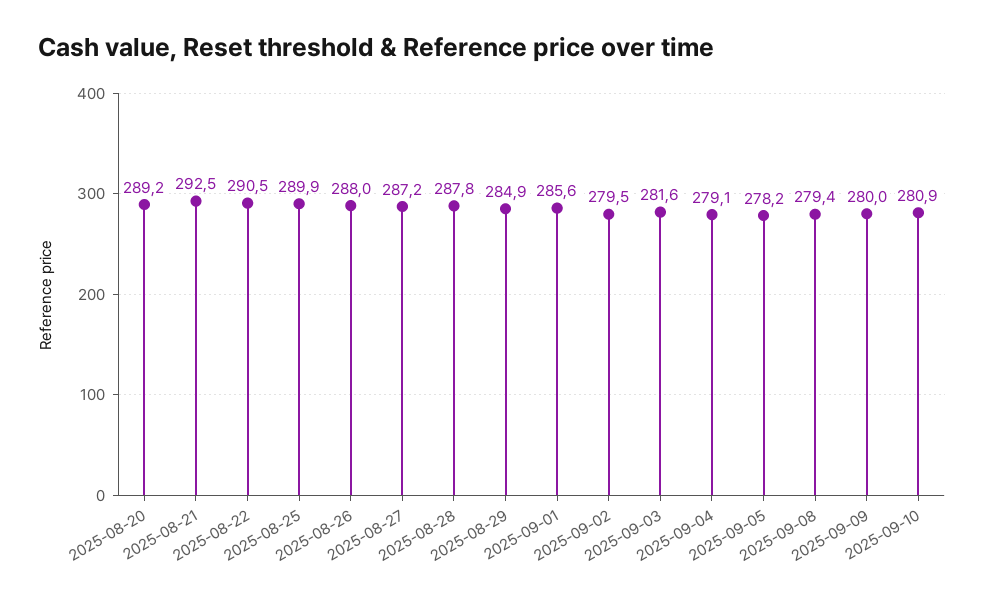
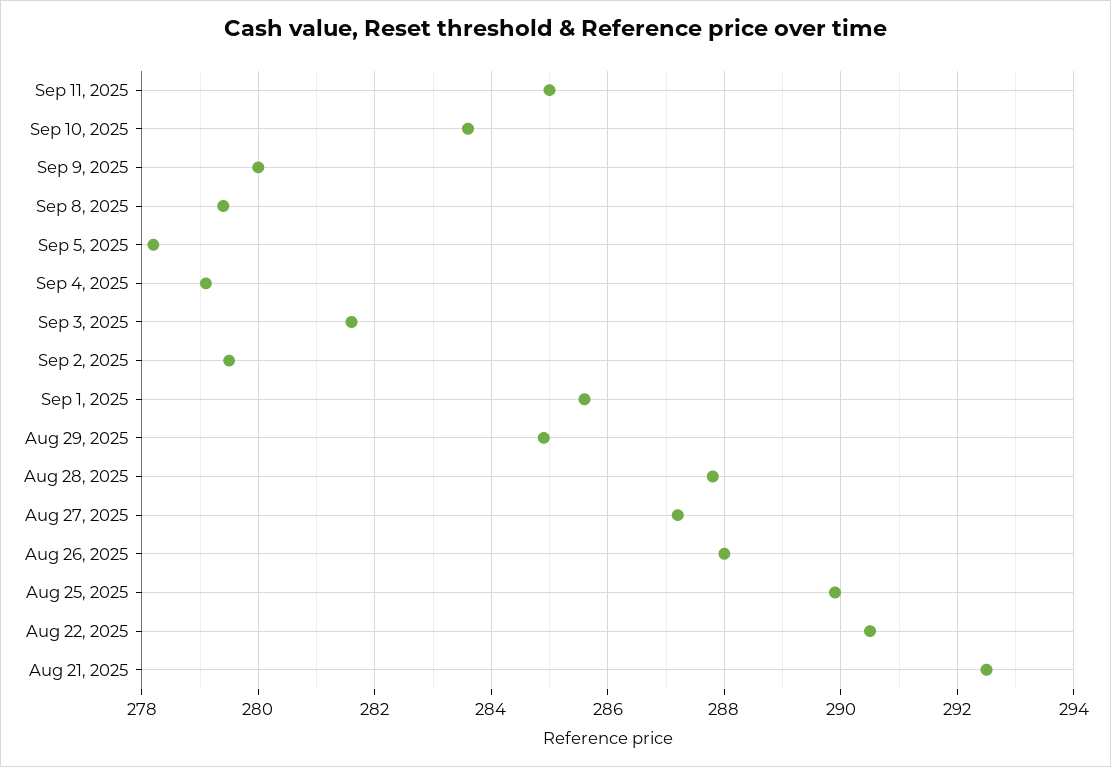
2025-08-20: 289.2 -> none
2025-09-10: 280.9 -> 283.5
Sep 11, 2025: none -> 285

